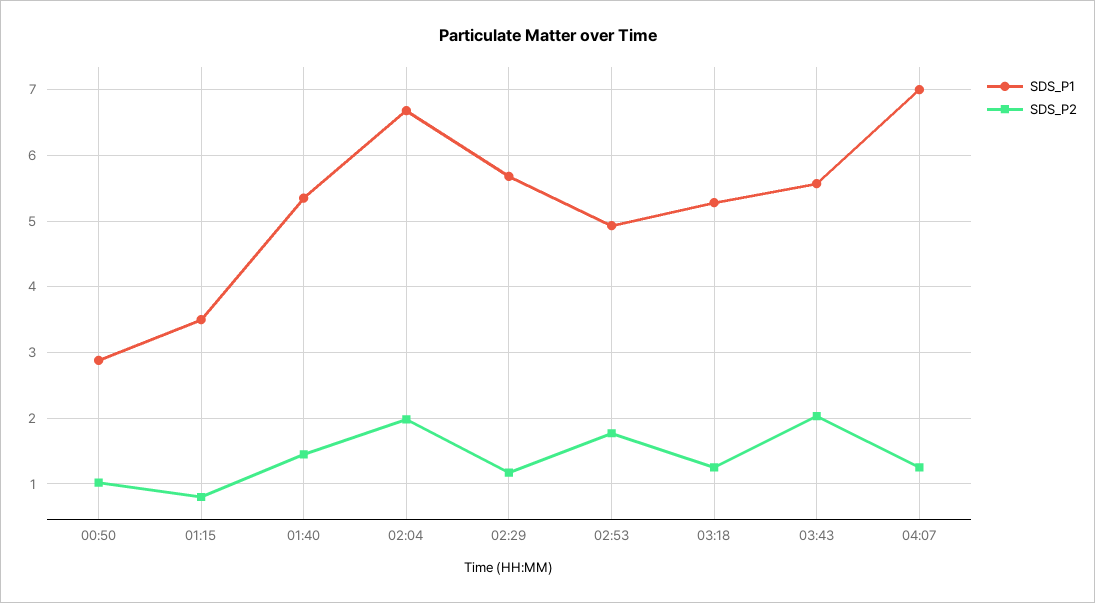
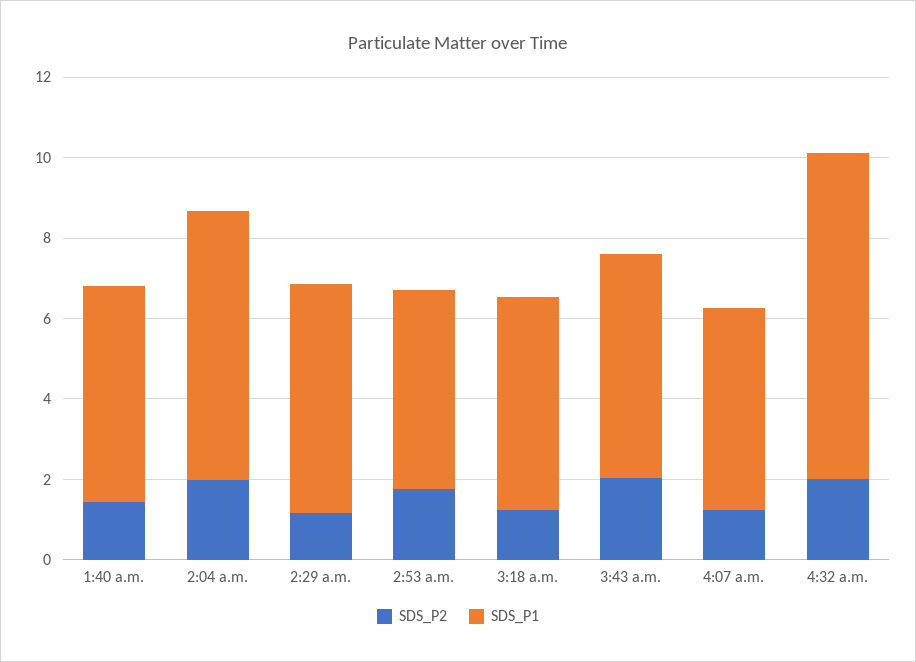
SDS_P1, 00:50: 2.9 -> none
SDS_P2, 00:50: 1 -> none
SDS_P1, 01:15: 3.5 -> none
SDS_P2, 01:15: 0.8 -> none
SDS_P1, 04:07: 7 -> 5
SDS_P2, 4:32 a.m.: none -> 2
SDS_P1, 4:32 a.m.: none -> 8

